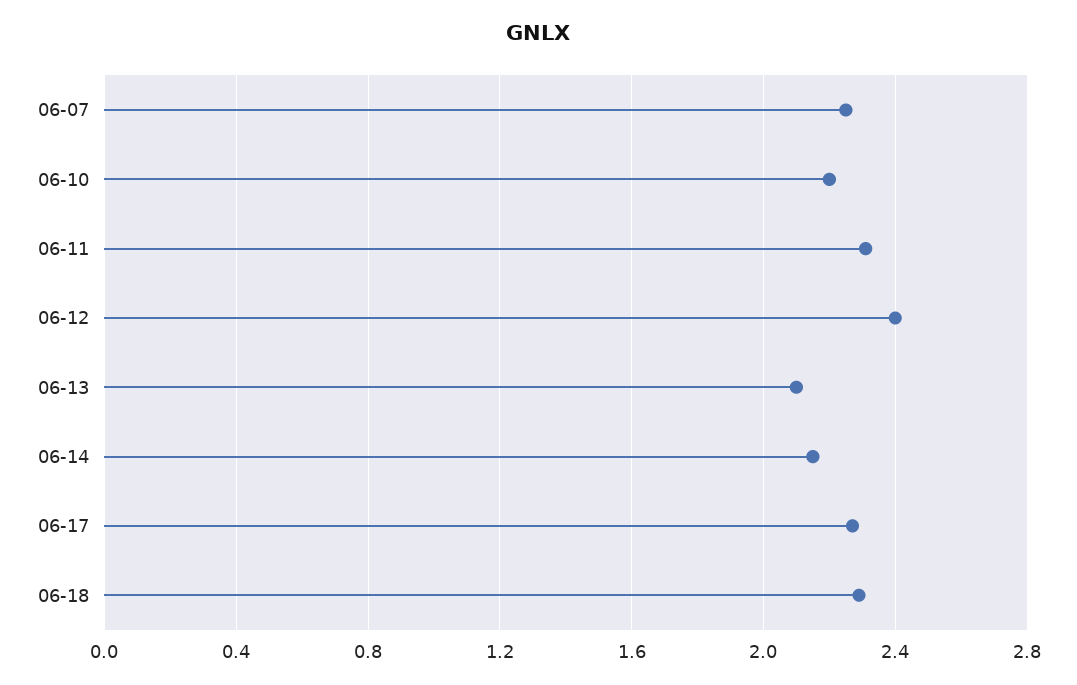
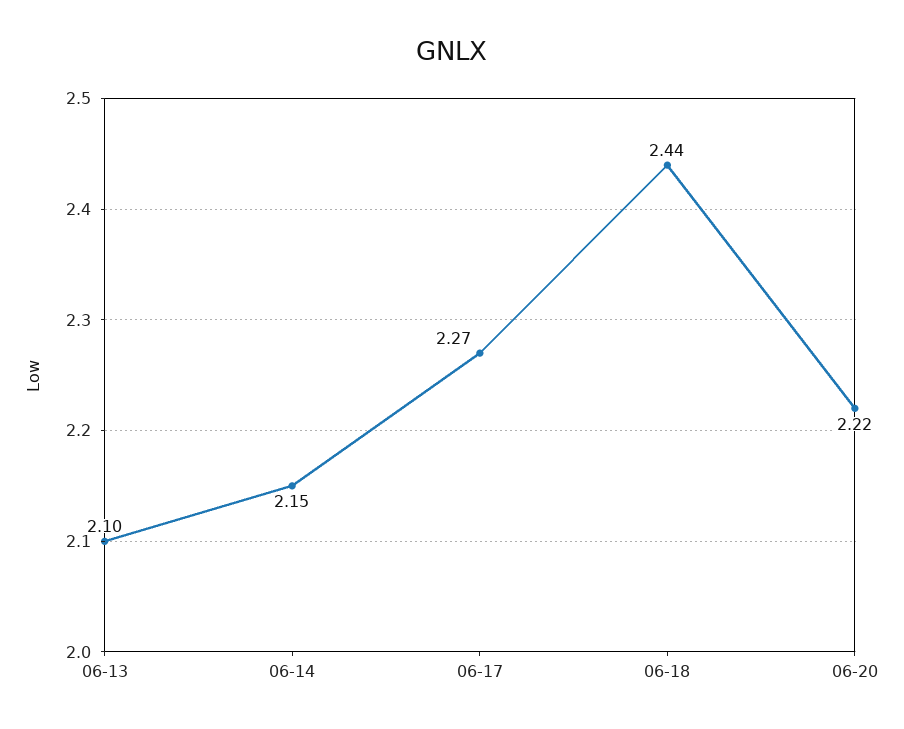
06-07: 2.25 -> none
06-10: 2.2 -> none
06-11: 2.3 -> none
06-12: 2.4 -> none
06-18: 2.3 -> 2.44
06-20: none -> 2.22

